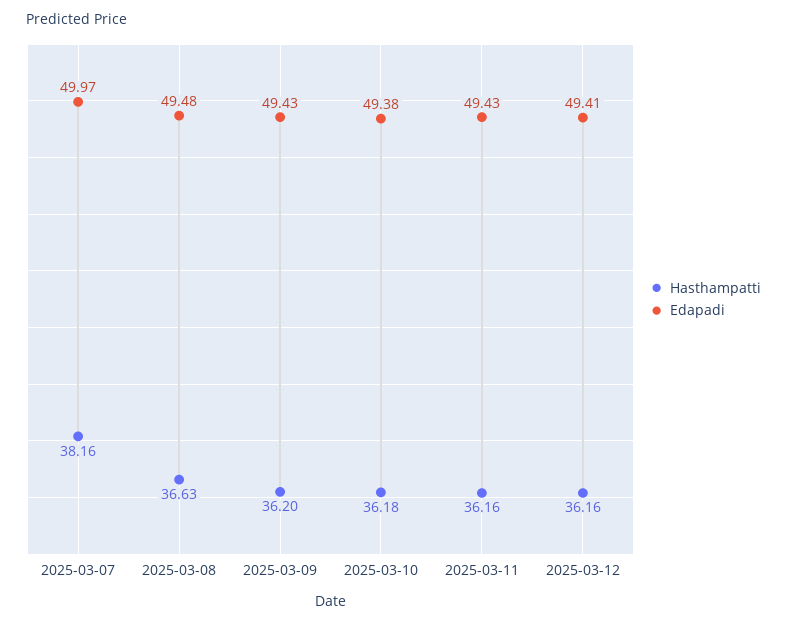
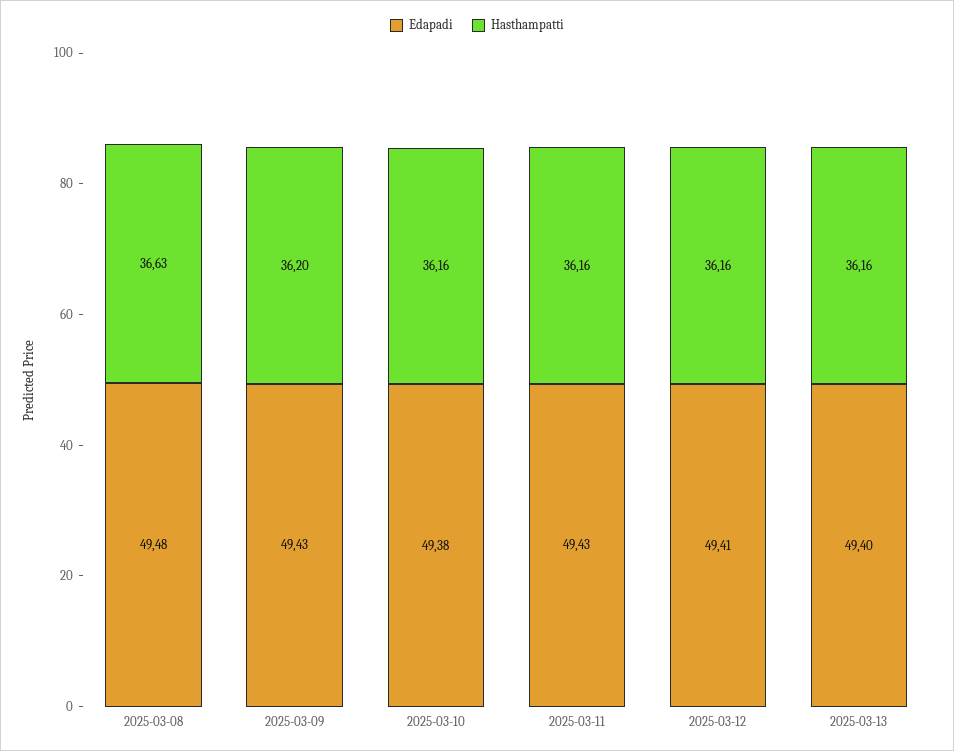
Hasthampatti, 2025-03-07: 38.16 -> none
Edapadi, 2025-03-07: 49.97 -> none
Hasthampatti, 2025-03-10: 36.18 -> 36.16
Edapadi, 2025-03-13: none -> 49.4
Hasthampatti, 2025-03-13: none -> 36.16

